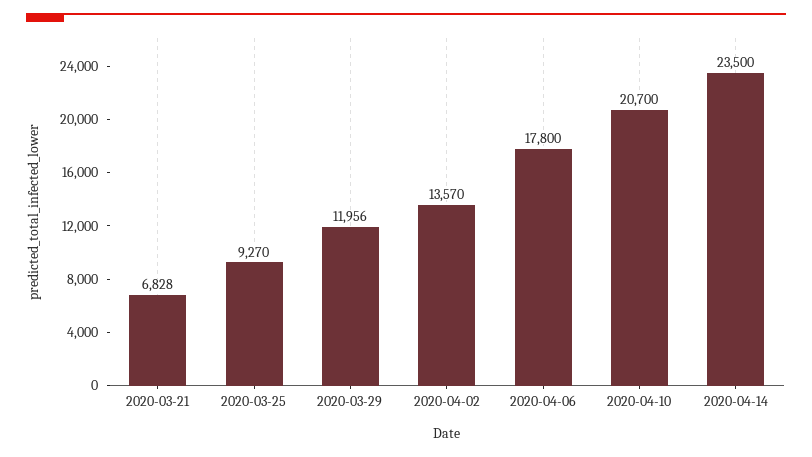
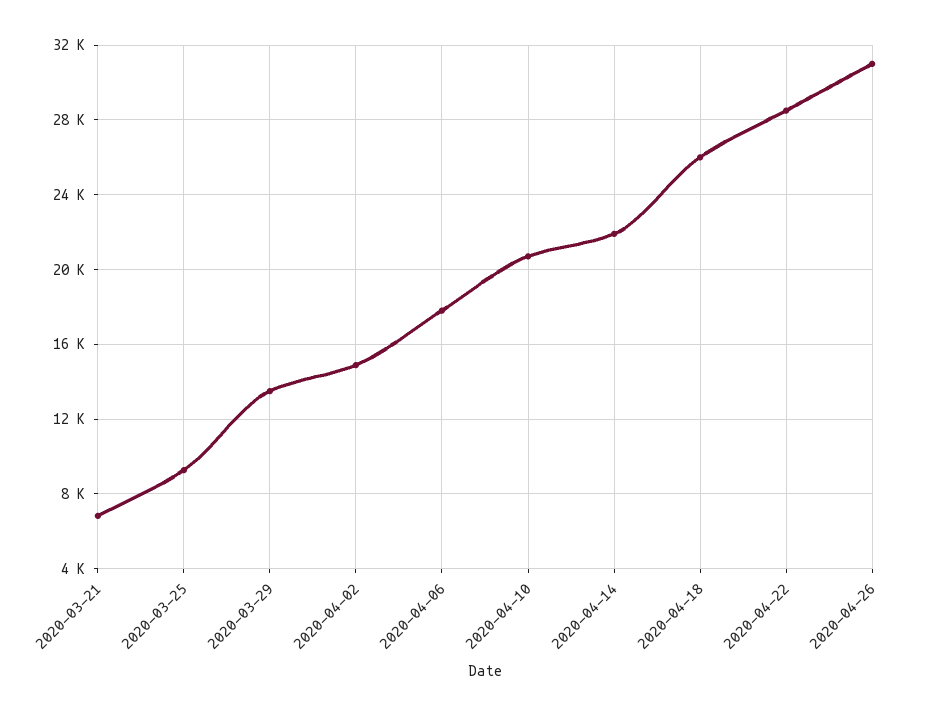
2020-03-29: 11956 -> 13500
2020-04-02: 13570 -> 15000
2020-04-14: 23500 -> 22000
2020-04-18: none -> 26000
2020-04-22: none -> 28500
2020-04-26: none -> 31000

